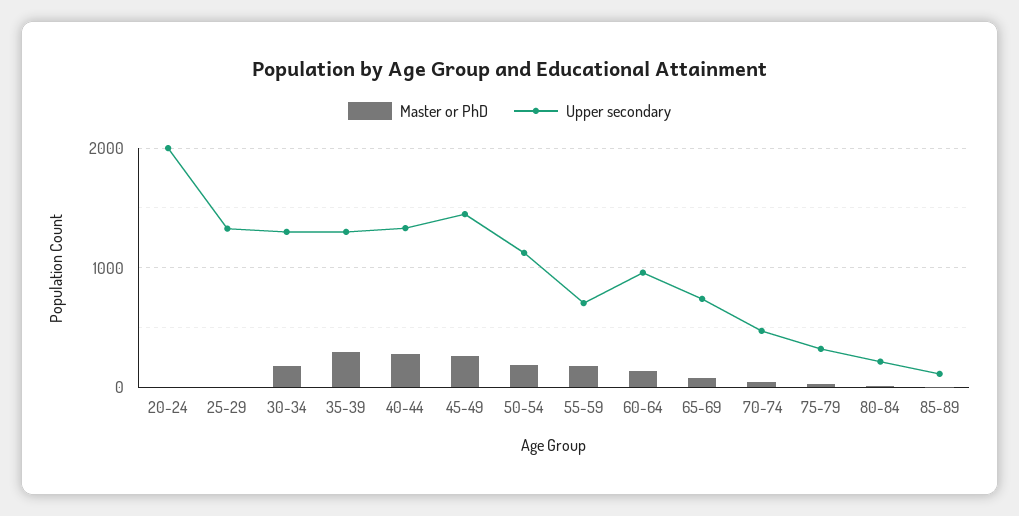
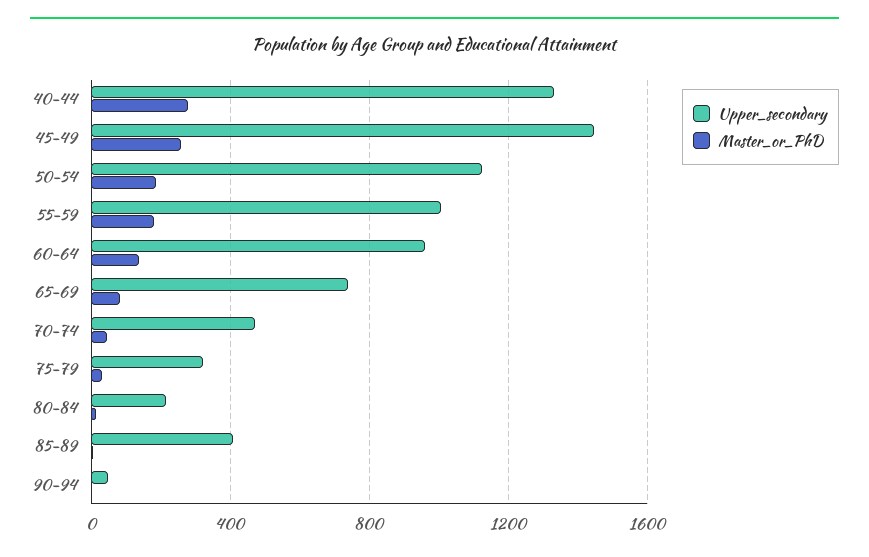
Master or PhD, 20-24: 0 -> none
Upper secondary, 20-24: 2000 -> none
Master or PhD, 25-29: 0 -> none
Upper secondary, 25-29: 1300 -> none
Master or PhD, 30-34: 200 -> none
Upper secondary, 30-34: 1300 -> none
Master or PhD, 35-39: 300 -> none
Upper secondary, 35-39: 1300 -> none
Upper secondary, 55-59: 700 -> 1000
Upper secondary, 85-89: 100 -> 400
Upper secondary, 90-94: none -> 50
Master or PhD, 90-94: none -> 0

